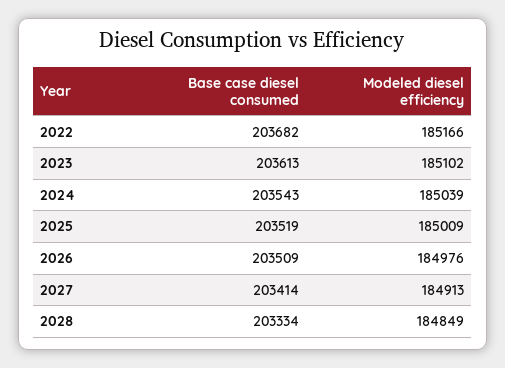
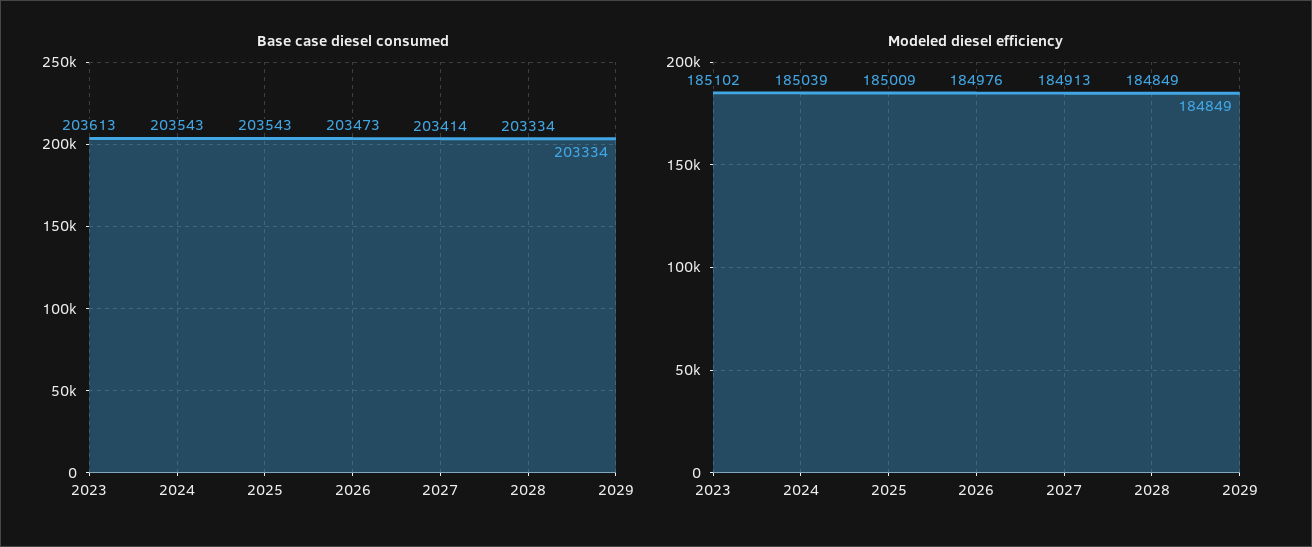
Base case diesel consumed, 2022: 203682 -> none
Modeled diesel efficiency, 2022: 185166 -> none
Base case diesel consumed, 2025: 203519 -> 203543
Base case diesel consumed, 2026: 203509 -> 203473
Base case diesel consumed, 2029: none -> 203334
Modeled diesel efficiency, 2029: none -> 184849

